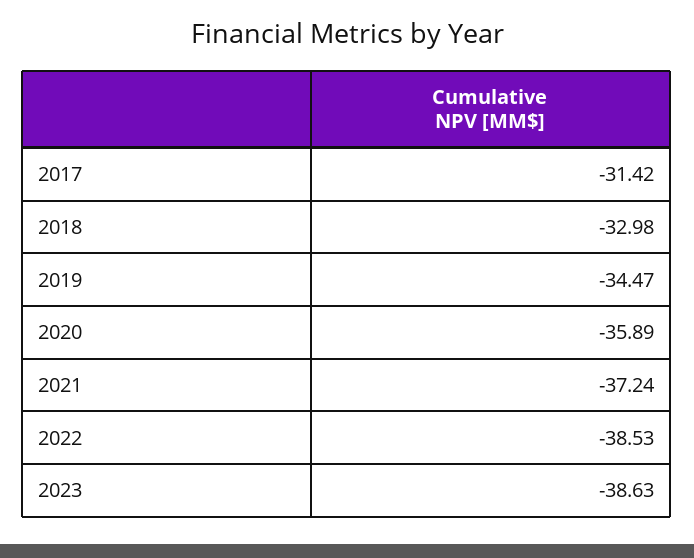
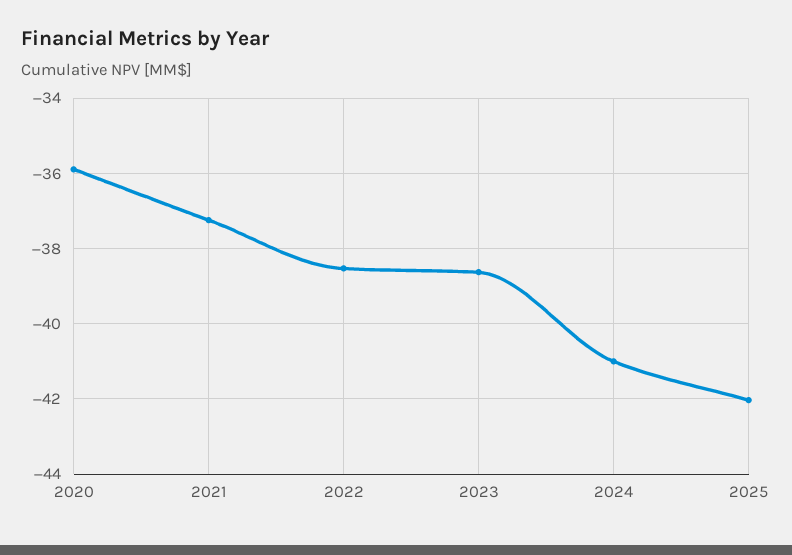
2017: -31.42 -> none
2018: -32.98 -> none
2019: -34.47 -> none
2024: none -> -41
2025: none -> -42

